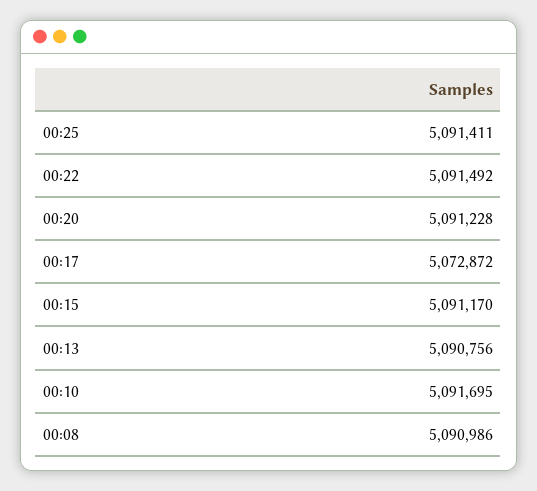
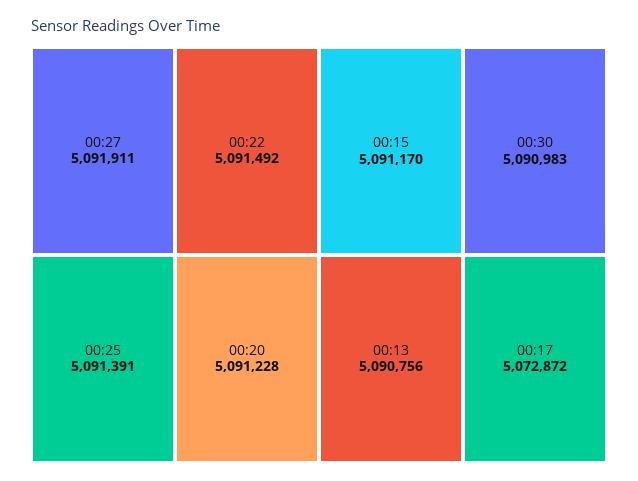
00:25: 5091411 -> 5091391
00:10: 5091695 -> none
00:08: 5090986 -> none
00:27: none -> 5091911
00:30: none -> 5090983

